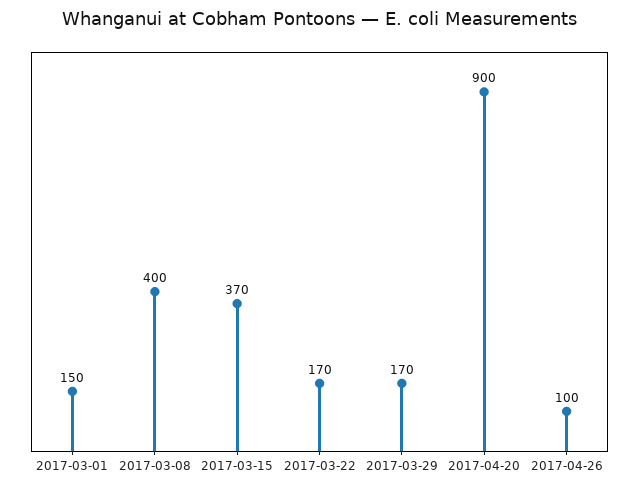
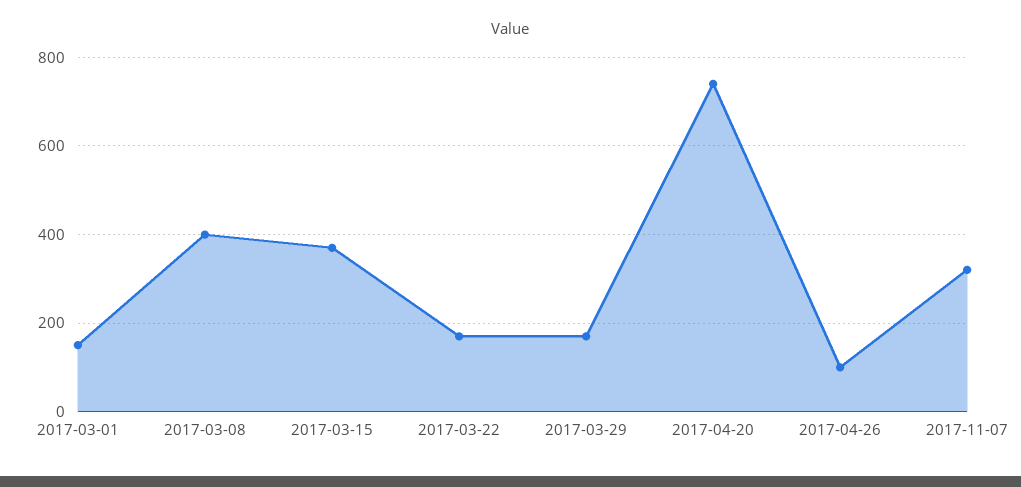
2017-04-20: 900 -> 740
2017-11-07: none -> 320

